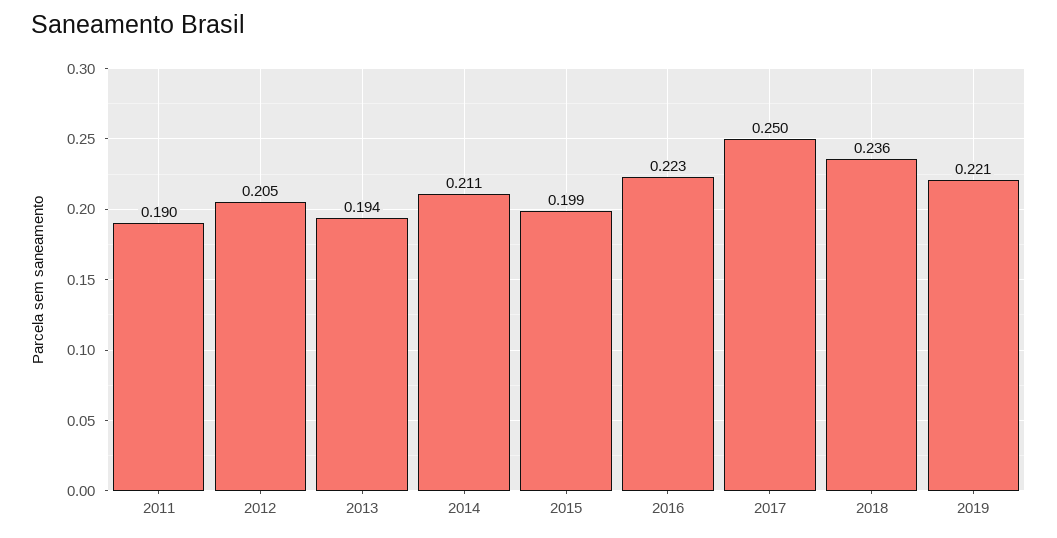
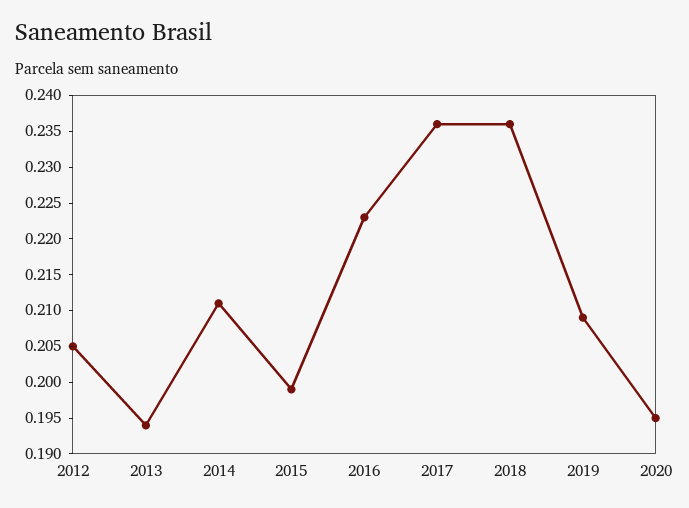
2011: 0.19 -> none
2017: 0.25 -> 0.235
2019: 0.221 -> 0.21
2020: none -> 0.195

